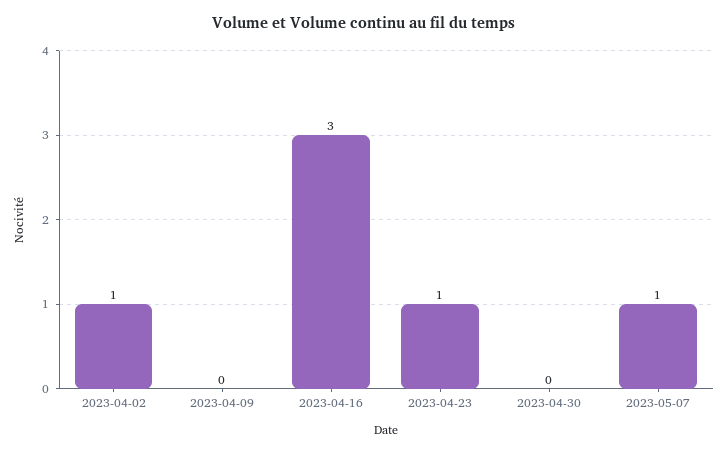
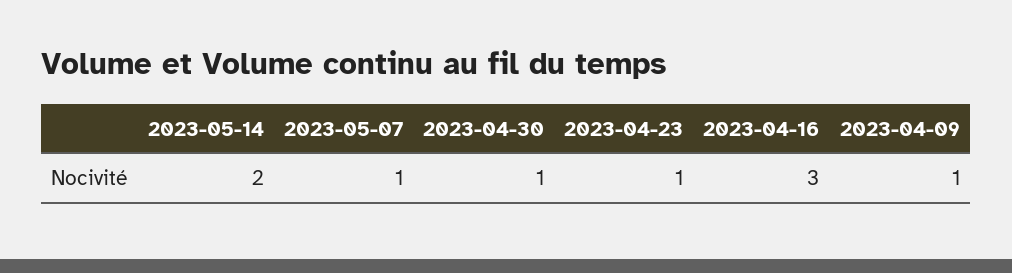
2023-04-02: 1 -> none
2023-04-09: 0 -> 1
2023-04-30: 0 -> 1
2023-05-14: none -> 2

